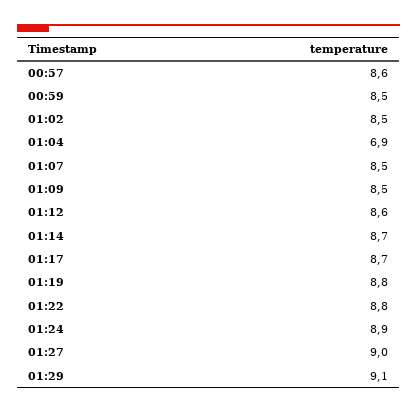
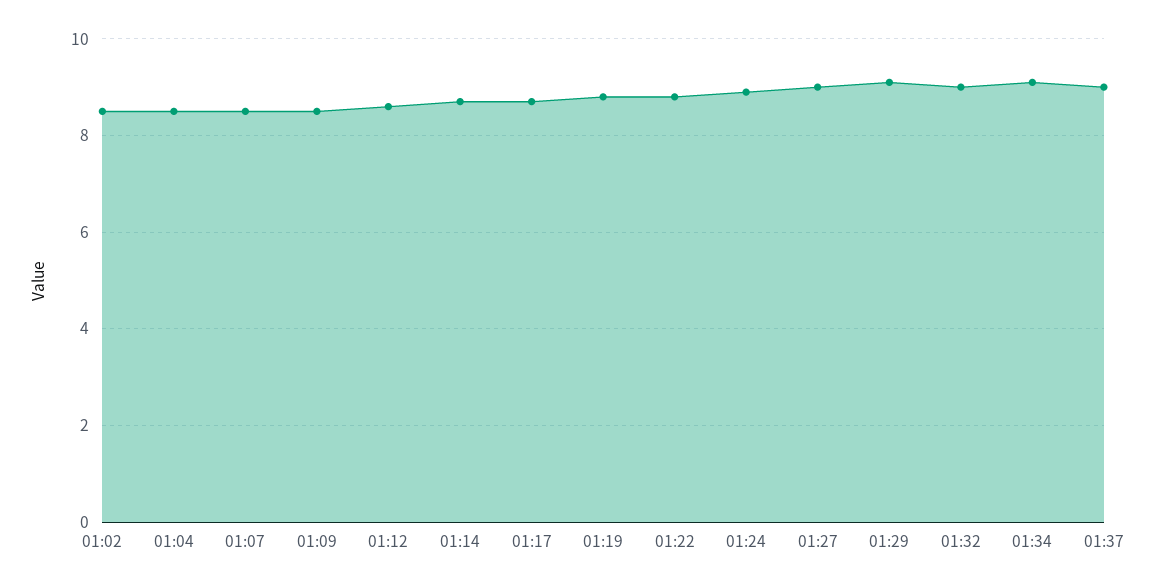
00:57: 8.6 -> none
00:59: 8.5 -> none
01:04: 6.9 -> 8.5
01:32: none -> 9
01:34: none -> 9
01:37: none -> 9

